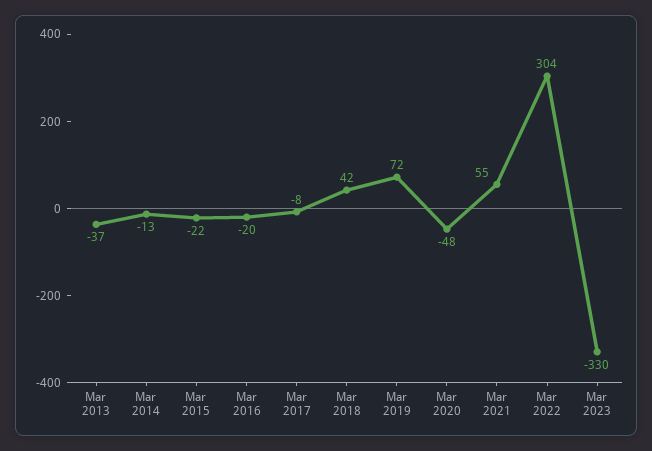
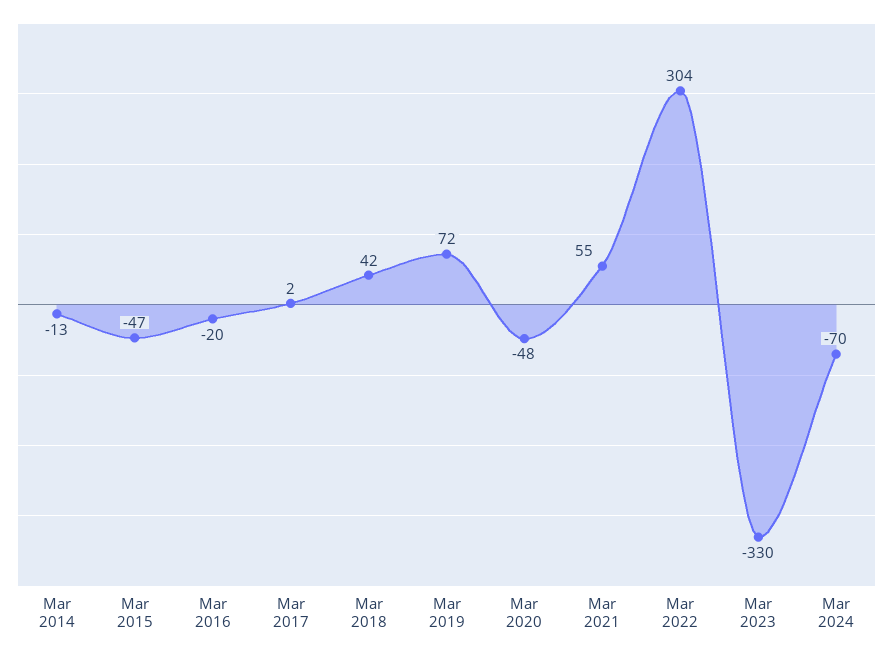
Mar 2013: -37 -> none
Mar 2015: -22 -> -47
Mar 2017: -8 -> 2
Mar 2024: none -> -70

